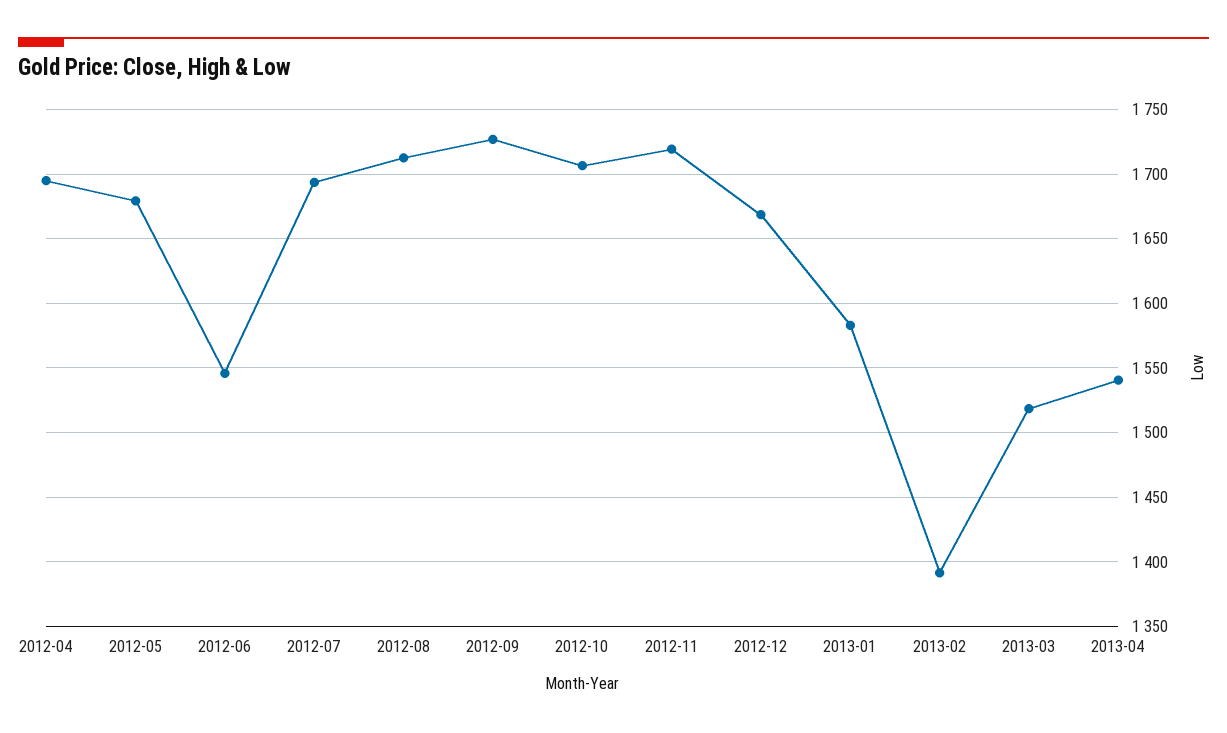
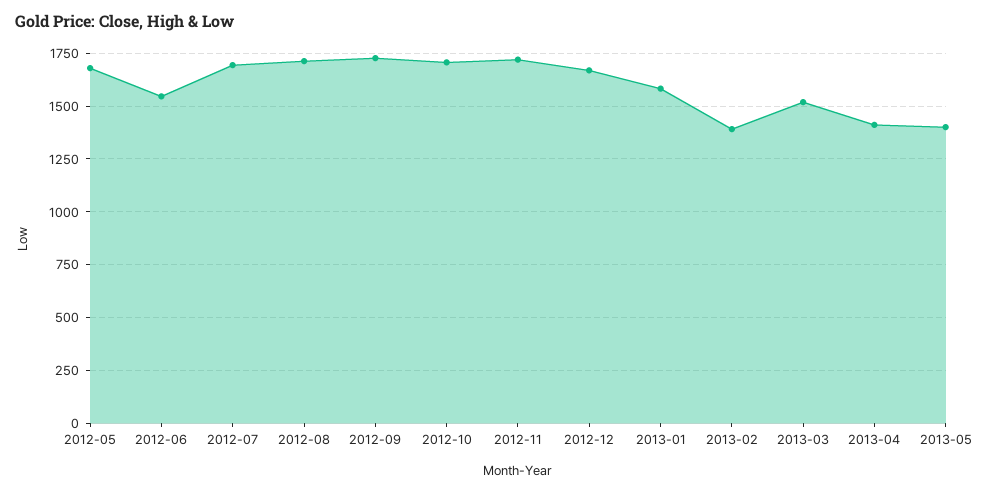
2012-04: 1695 -> none
2013-04: 1540 -> 1400
2013-05: none -> 1400

